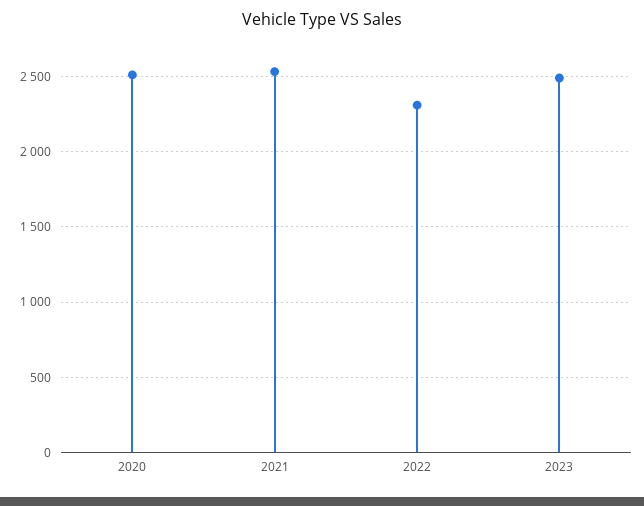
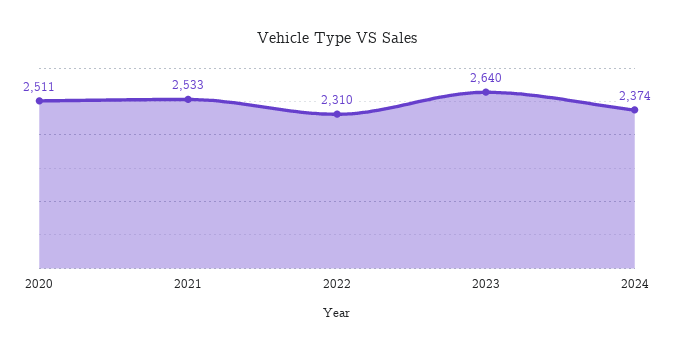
2023: 2500 -> 2640
2024: none -> 2374

